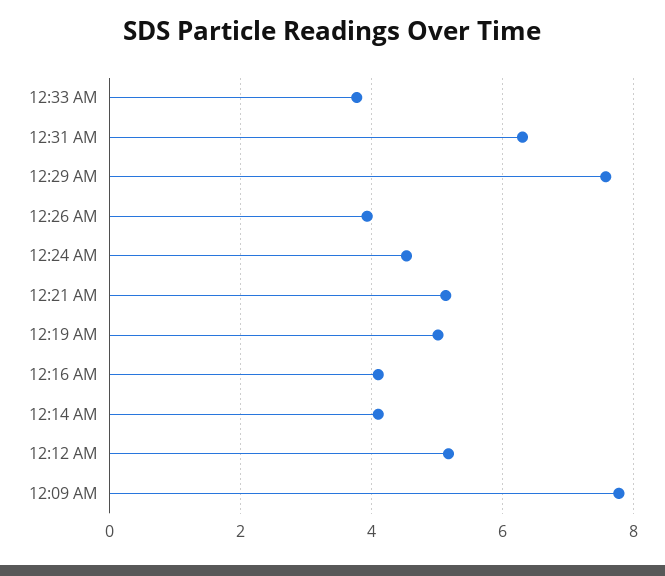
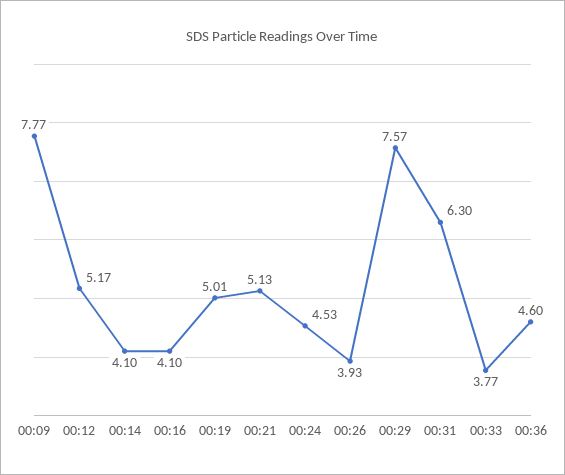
00:36: none -> 4.6

